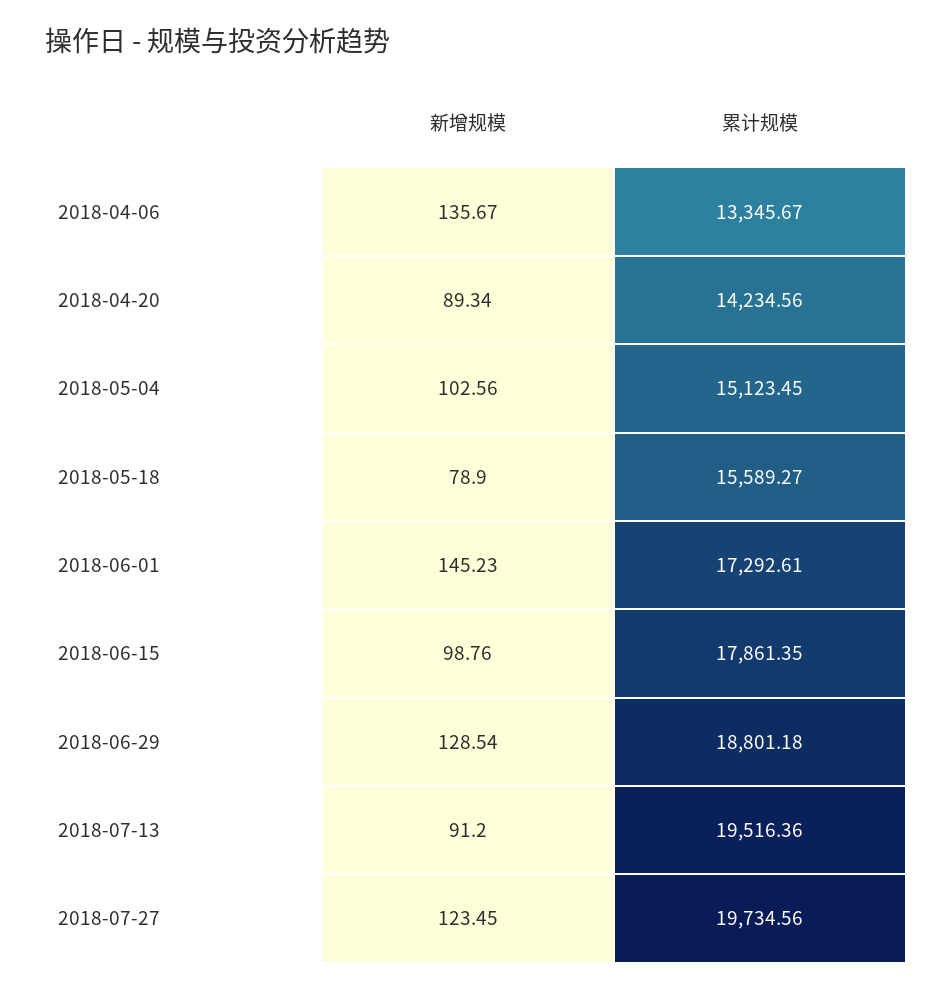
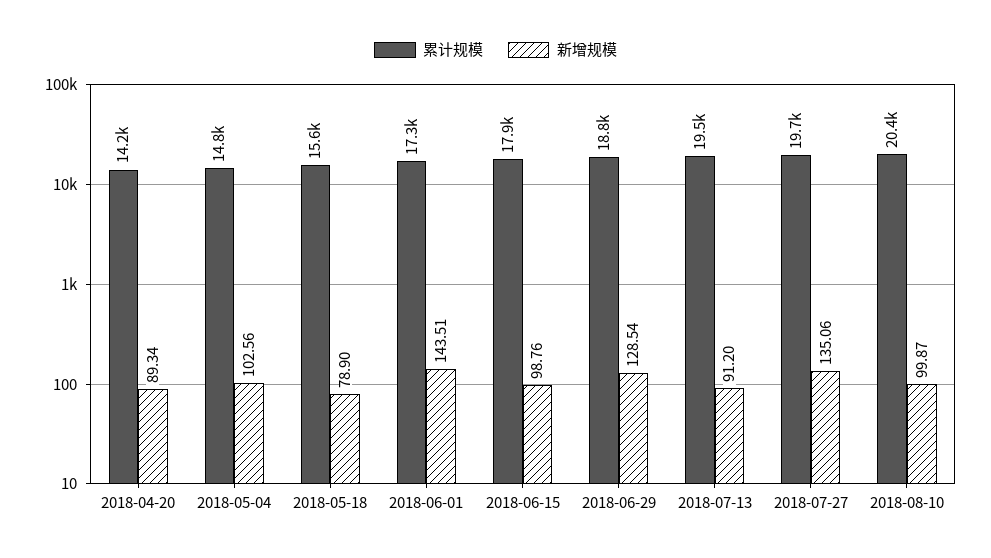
新增规模, 2018-04-06: 135.67 -> none
累计规模, 2018-04-06: 13345.67 -> none
累计规模, 2018-05-04: 15123.45 -> 14800
新增规模, 2018-06-01: 145.23 -> 143.51
新增规模, 2018-07-27: 123.45 -> 135.06
累计规模, 2018-08-10: none -> 20400
新增规模, 2018-08-10: none -> 99.87

